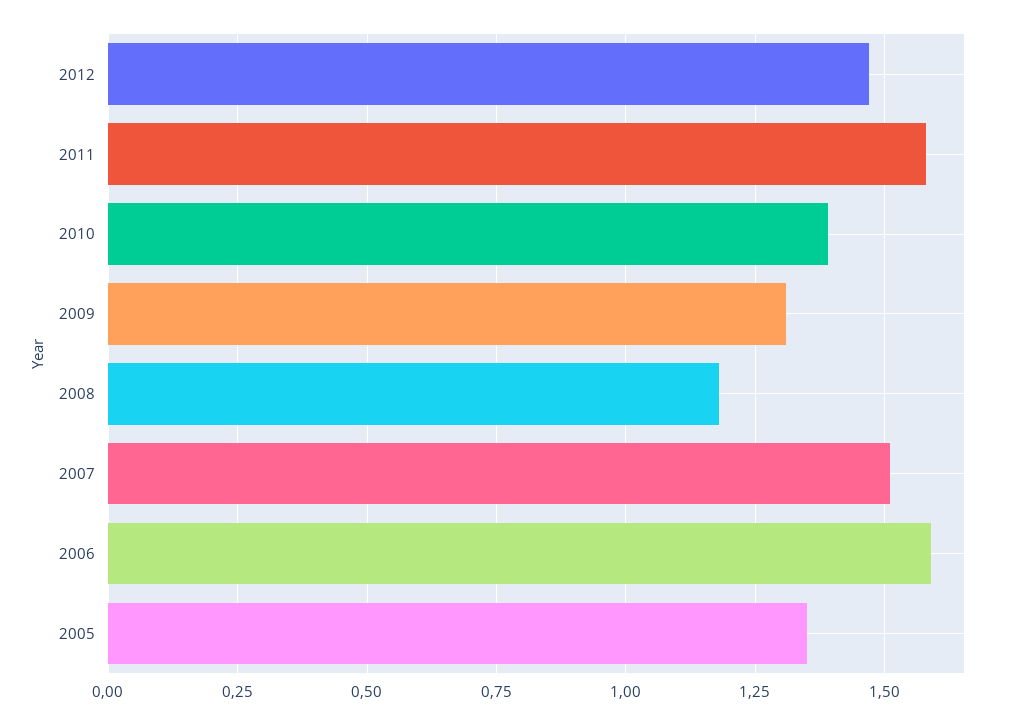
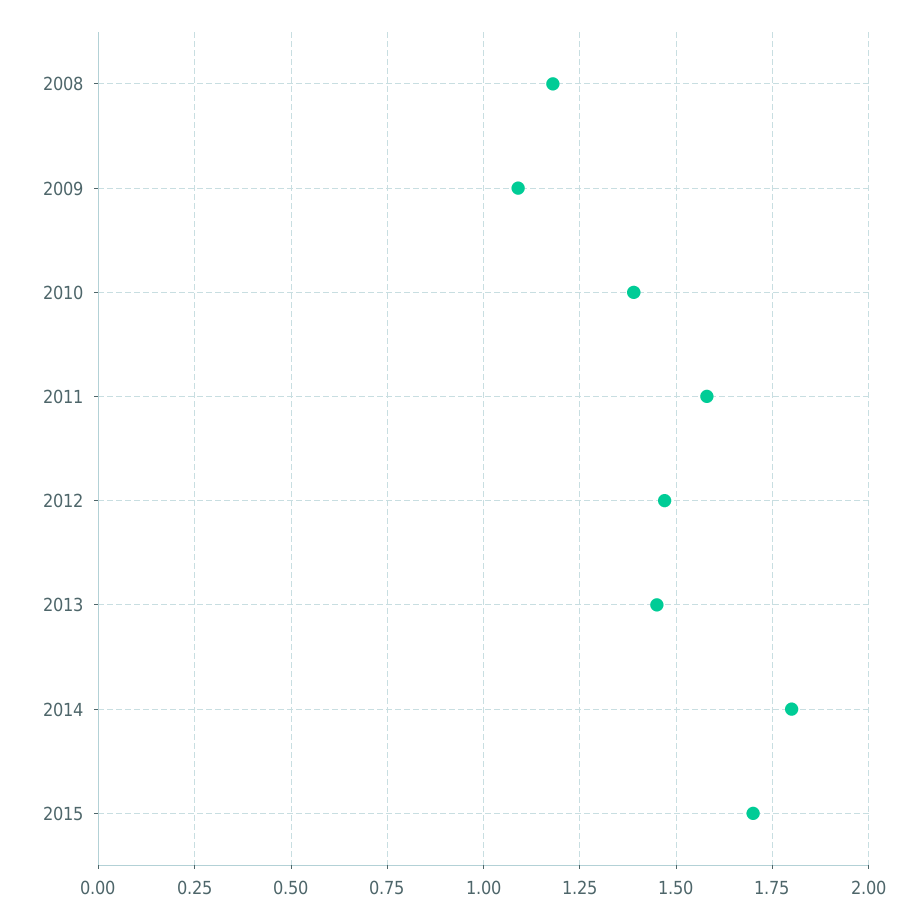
2009: 1.3 -> 1.1
2007: 1.5 -> none
2006: 1.6 -> none
2005: 1.35 -> none
2013: none -> 1.45
2014: none -> 1.8
2015: none -> 1.7

